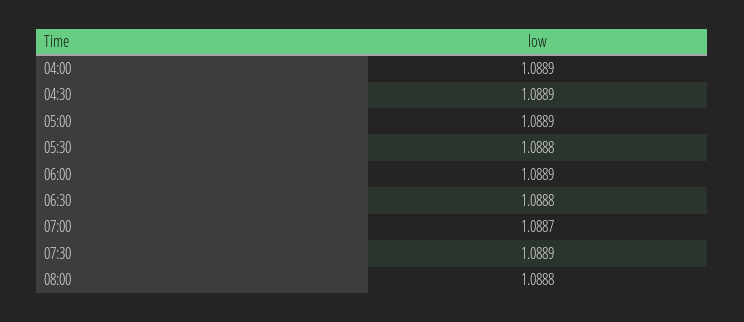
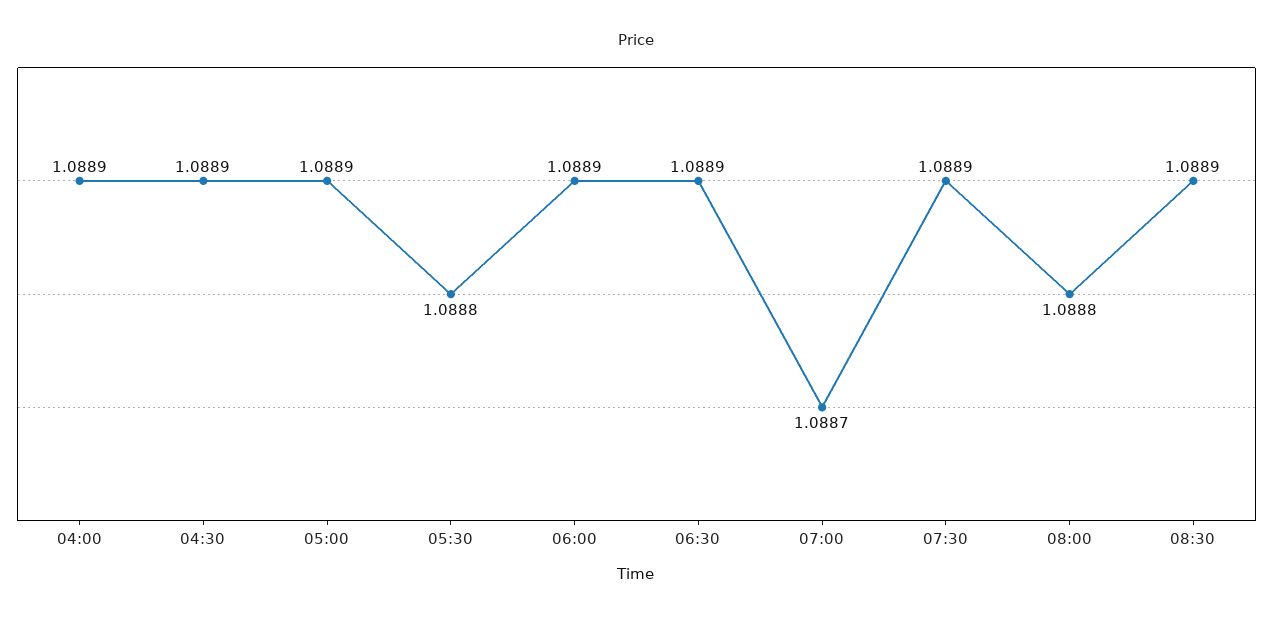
06:30: 1.0888 -> 1.0889
08:30: none -> 1.0889

